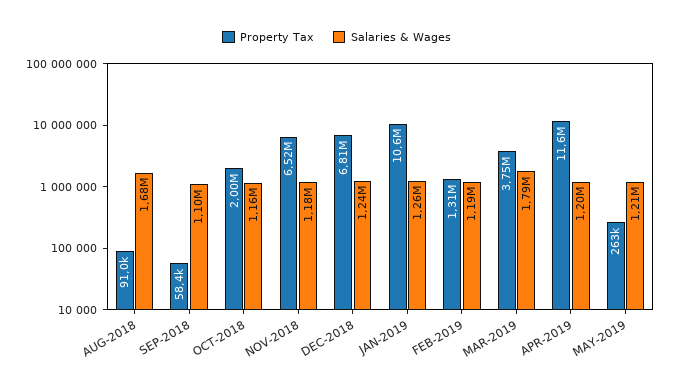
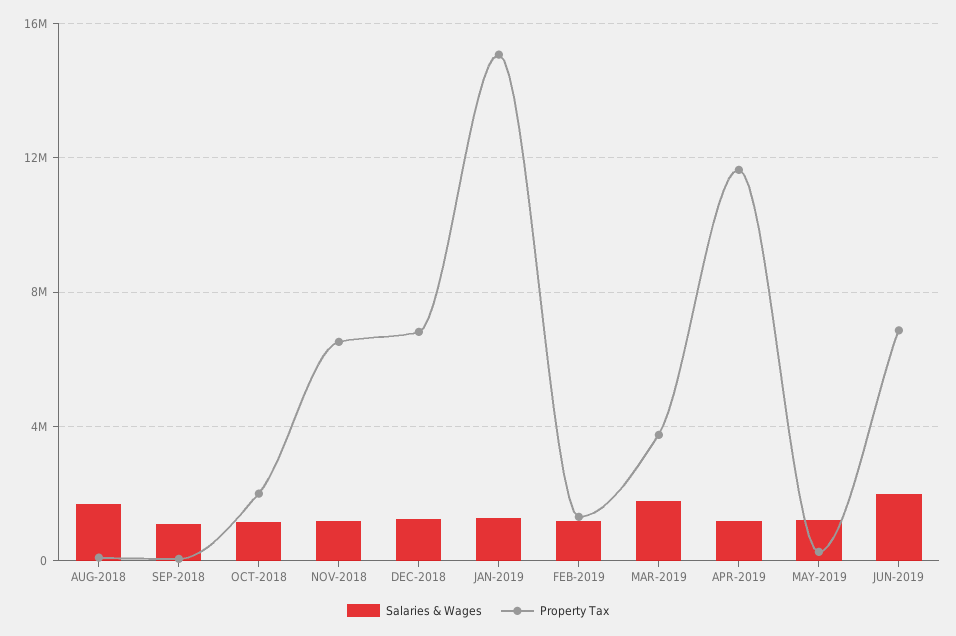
Property Tax, JAN-2019: 10600000 -> 15000000
Salaries & Wages, JUN-2019: none -> 2000000
Property Tax, JUN-2019: none -> 7000000

